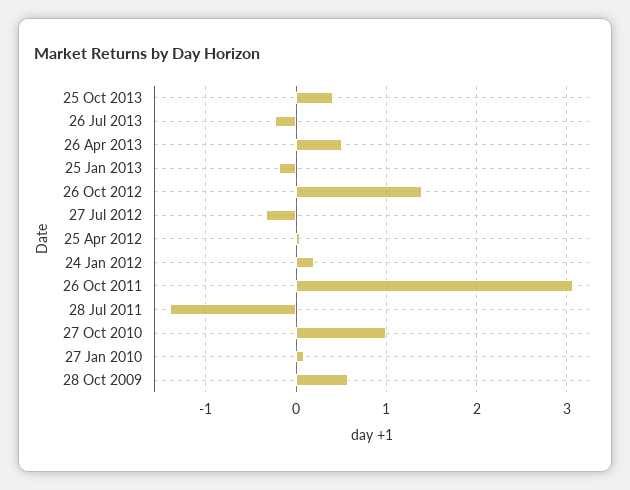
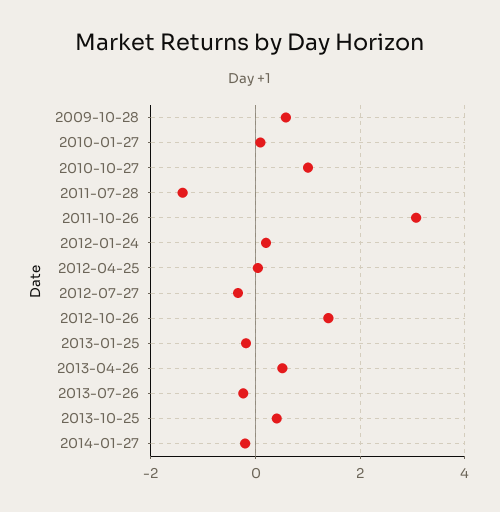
2014-01-27: none -> -0.2

